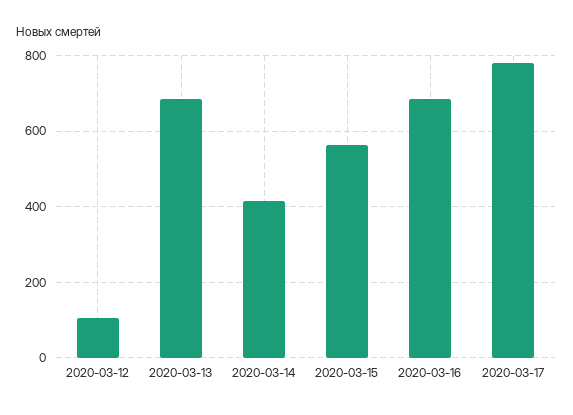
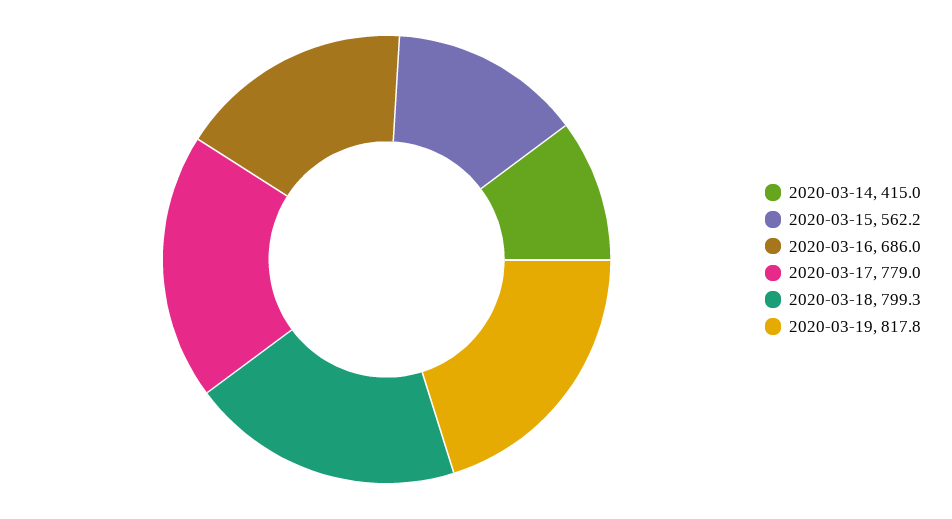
2020-03-12: 100 -> none
2020-03-13: 680 -> none
2020-03-18: none -> 799.3
2020-03-19: none -> 817.8

